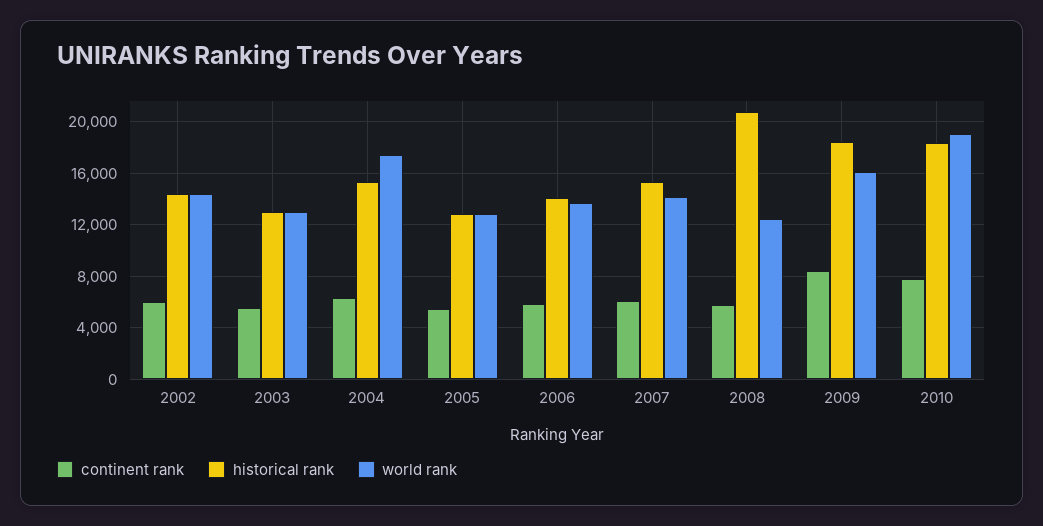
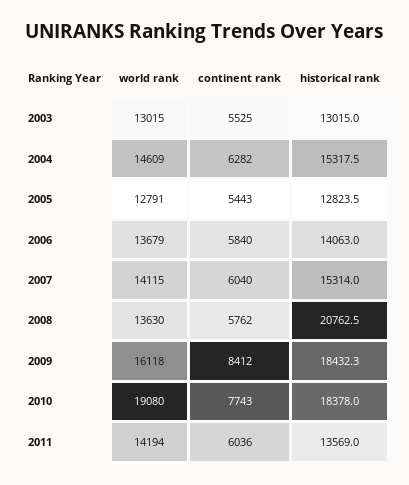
continent rank, 2002: 6000 -> none
historical rank, 2002: 14500 -> none
world rank, 2002: 14500 -> none
world rank, 2004: 17500 -> 14609
world rank, 2008: 12500 -> 13630
world rank, 2011: none -> 14194
continent rank, 2011: none -> 6036
historical rank, 2011: none -> 13569

